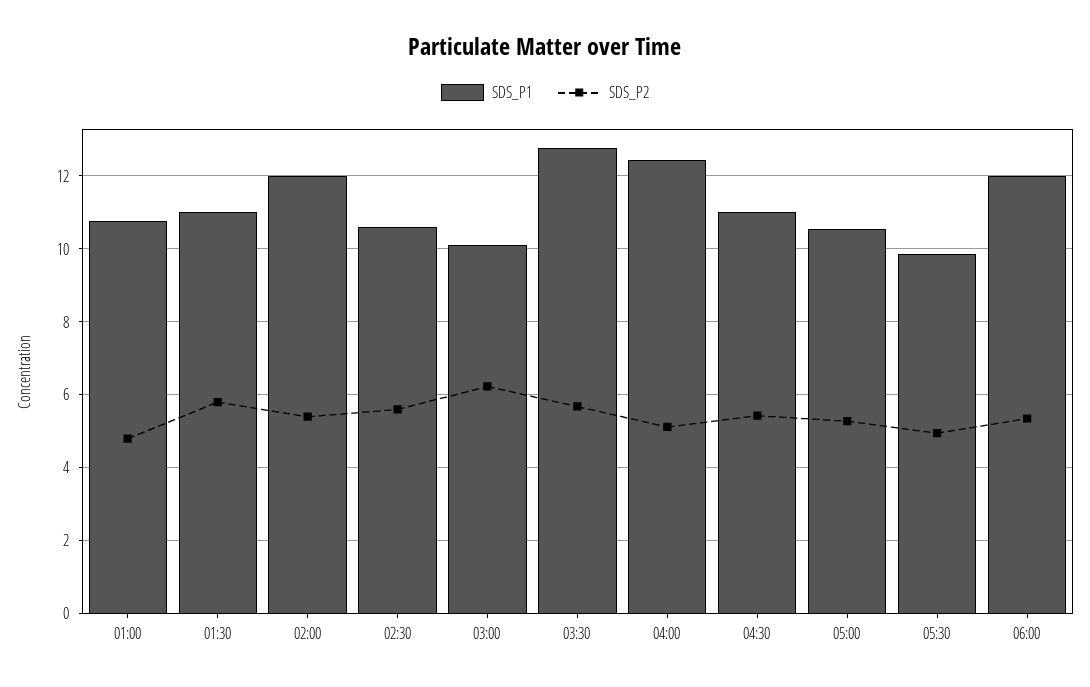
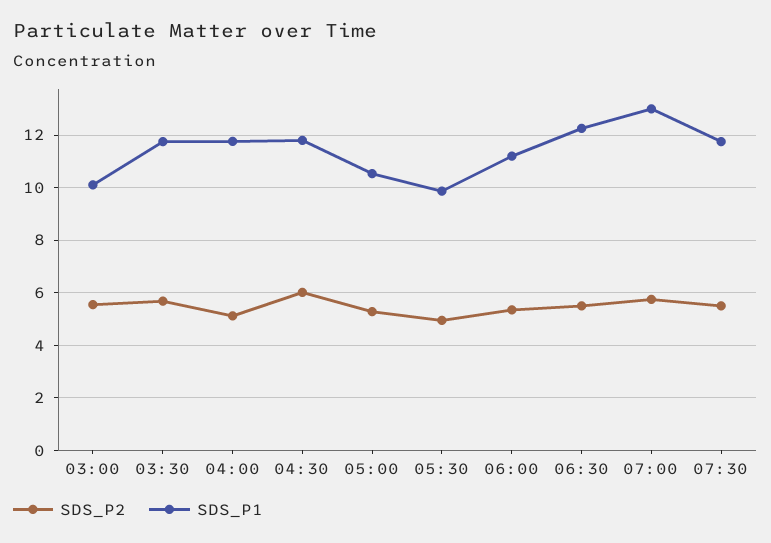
SDS_P1, 01:00: 10.8 -> none
SDS_P2, 01:00: 4.8 -> none
SDS_P1, 01:30: 11 -> none
SDS_P2, 01:30: 5.8 -> none
SDS_P1, 02:00: 12 -> none
SDS_P2, 02:00: 5.4 -> none
SDS_P1, 02:30: 10.6 -> none
SDS_P2, 02:30: 5.6 -> none
SDS_P2, 03:00: 6.2 -> 5.5
SDS_P1, 03:30: 12.8 -> 11.75
SDS_P1, 04:00: 12.4 -> 11.75
SDS_P1, 04:30: 11 -> 11.75
SDS_P2, 04:30: 5.4 -> 6
SDS_P1, 06:00: 12 -> 11.25
SDS_P2, 06:30: none -> 5.5
SDS_P1, 06:30: none -> 12.25
SDS_P2, 07:00: none -> 5.75
SDS_P1, 07:00: none -> 13
SDS_P2, 07:30: none -> 5.5
SDS_P1, 07:30: none -> 11.75

